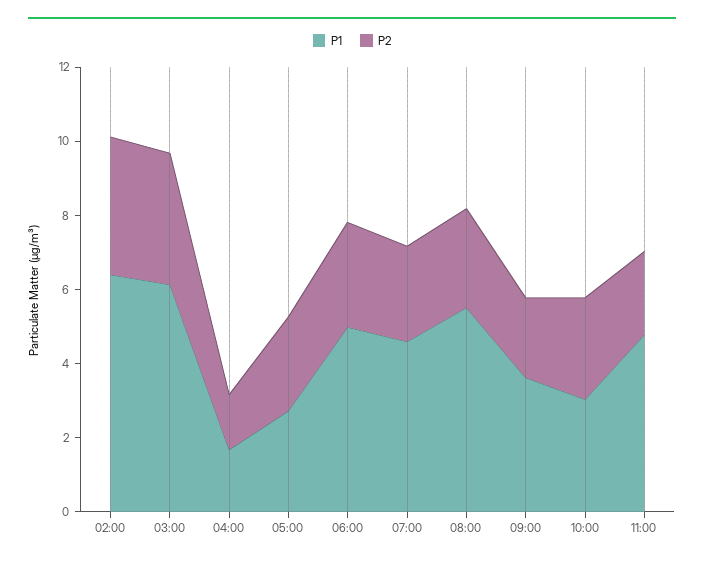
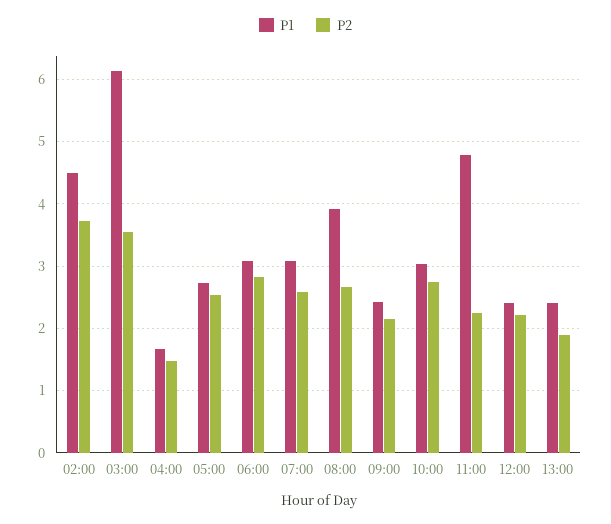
P1, 02:00: 6.5 -> 4.5
P1, 06:00: 5 -> 3.1
P1, 07:00: 4.5 -> 3.1
P1, 08:00: 5.5 -> 3.9
P1, 09:00: 3.5 -> 2.4
P1, 12:00: none -> 2.4
P2, 12:00: none -> 2.2
P1, 13:00: none -> 2.4
P2, 13:00: none -> 1.9

